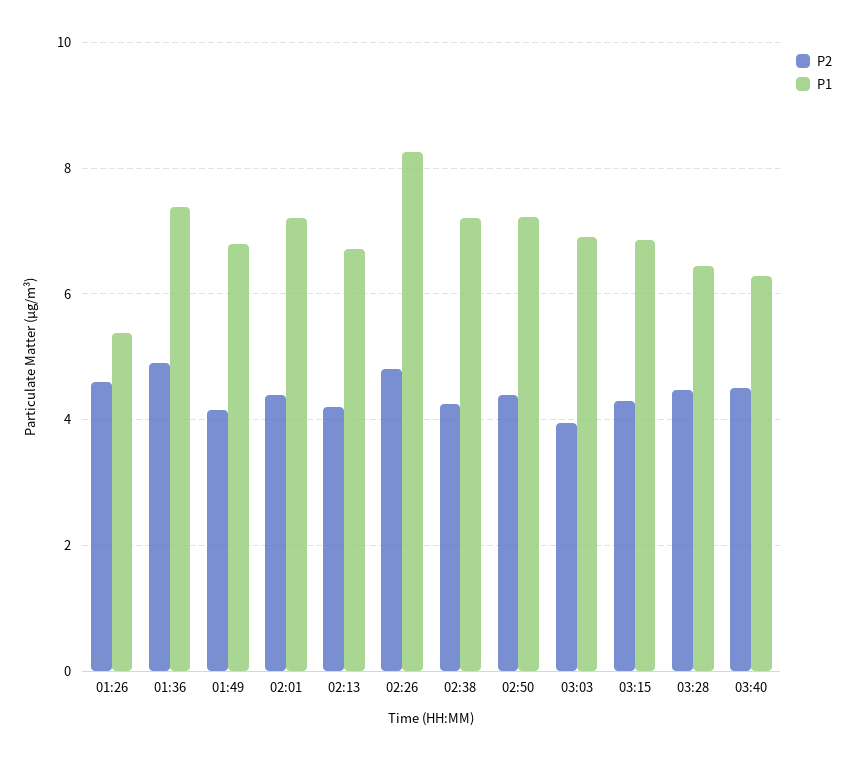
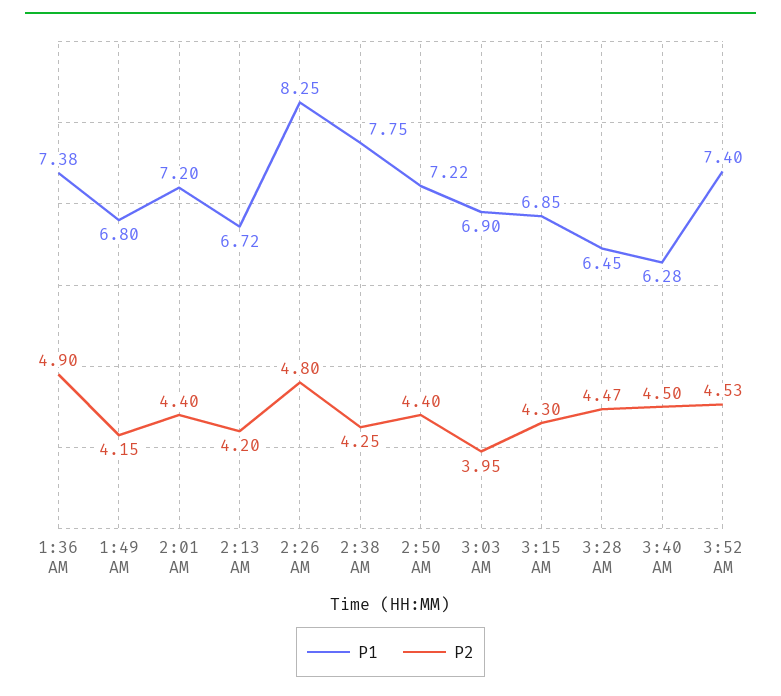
P2, 01:26: 4.6 -> none
P1, 01:26: 5.4 -> none
P1, 02:38: 7.2 -> 7.75
P1, 3:52 AM: none -> 7.4
P2, 3:52 AM: none -> 4.53

